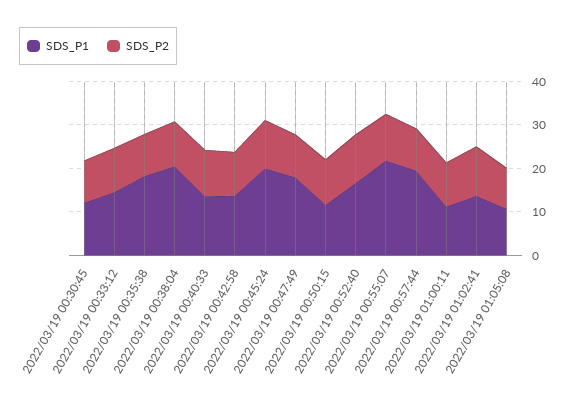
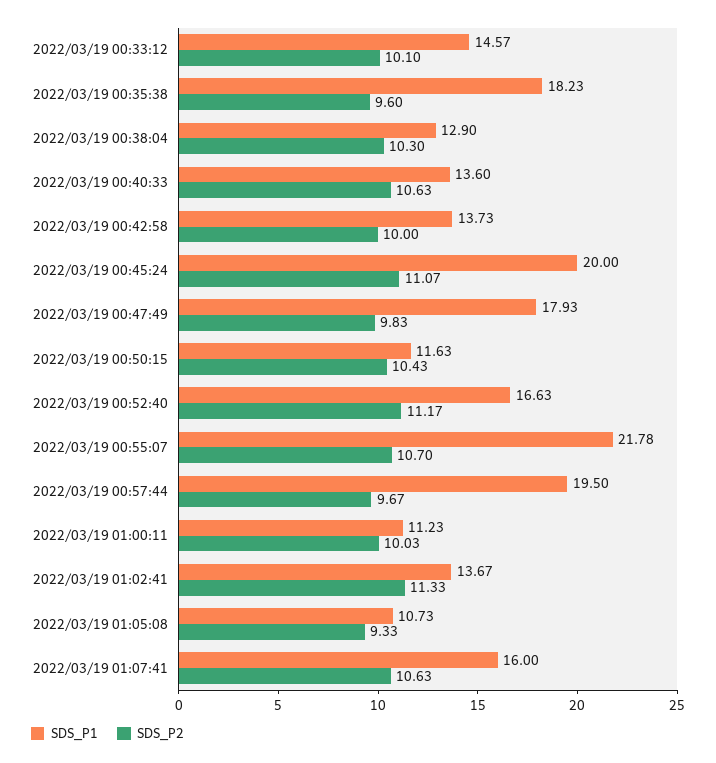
SDS_P1, 2022/03/19 00:30:45: 12 -> none
SDS_P2, 2022/03/19 00:30:45: 10 -> none
SDS_P1, 2022/03/19 00:38:04: 20 -> 12.9
SDS_P1, 2022/03/19 01:07:41: none -> 16
SDS_P2, 2022/03/19 01:07:41: none -> 10.63

